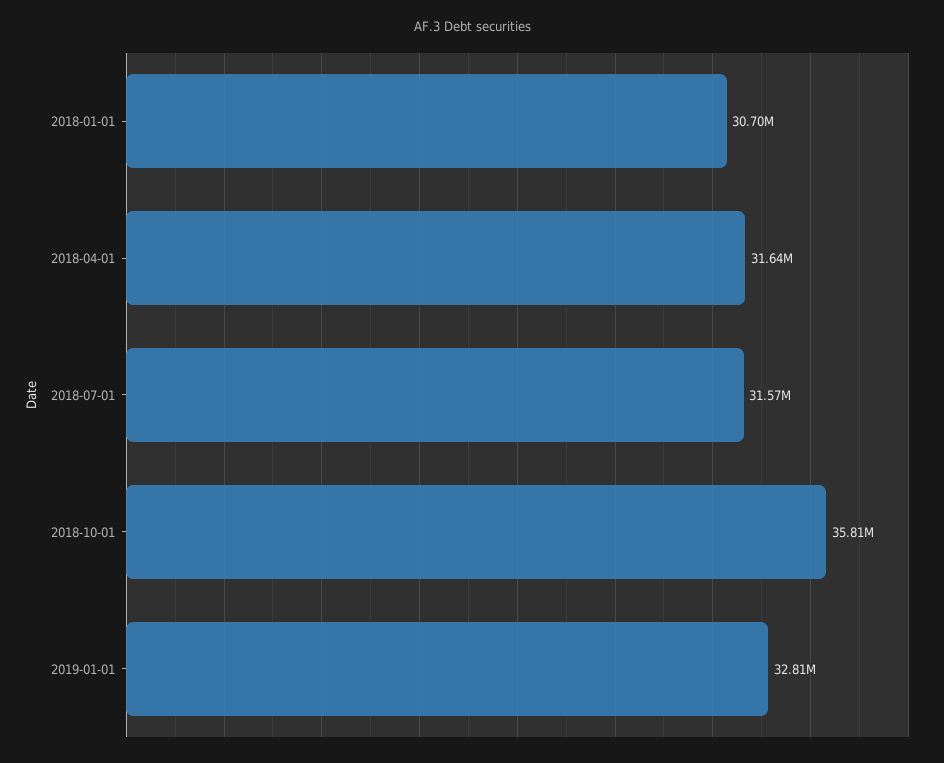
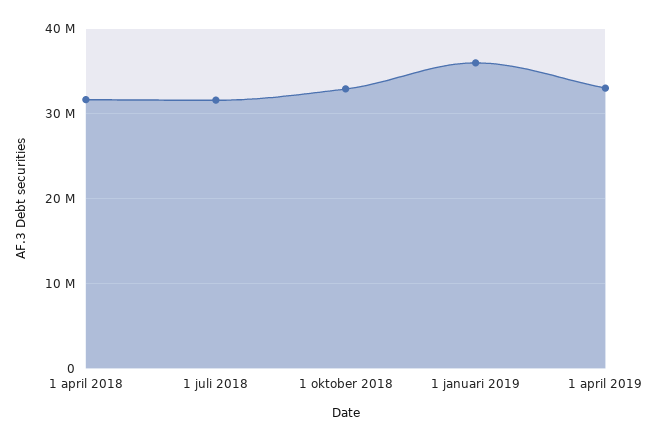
2018-01-01: 30700000 -> none
2018-10-01: 35810000 -> 33000000
2019-01-01: 32810000 -> 36000000
1 april 2019: none -> 33000000

